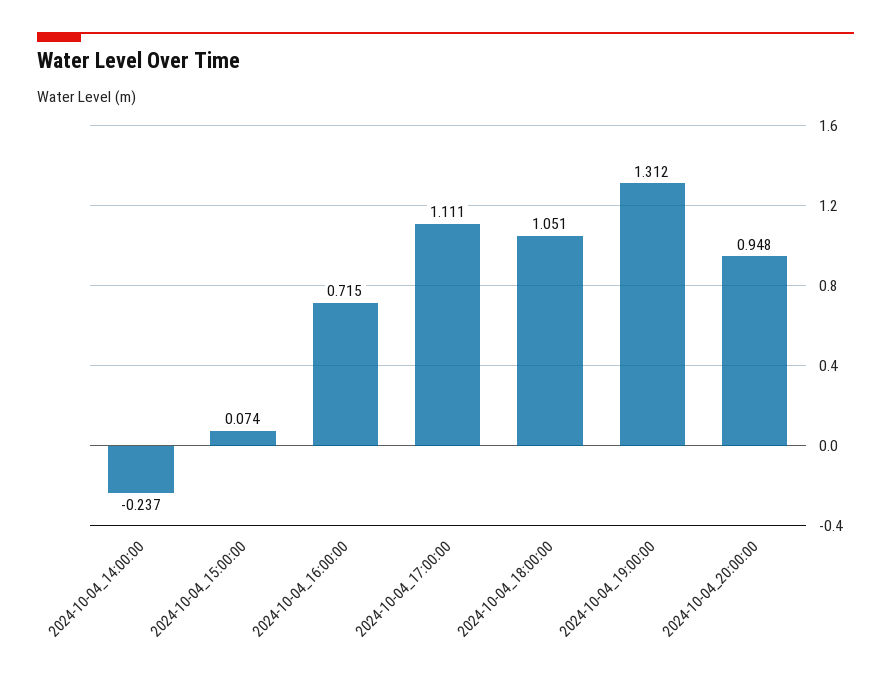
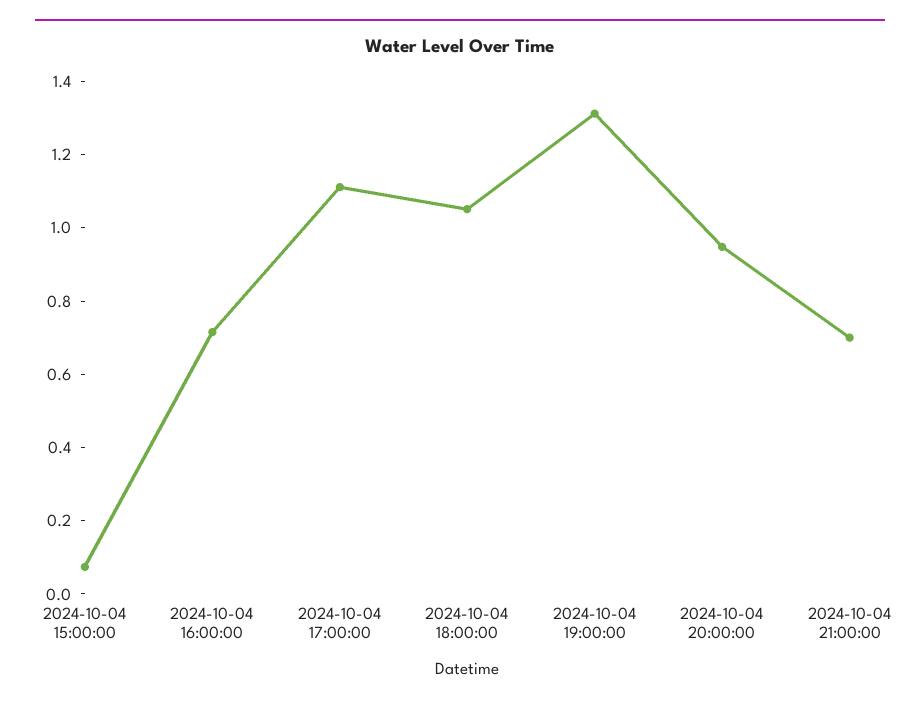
2024-10-04_14:00:00: -0.237 -> none
2024-10-04 21:00:00: none -> 0.7

